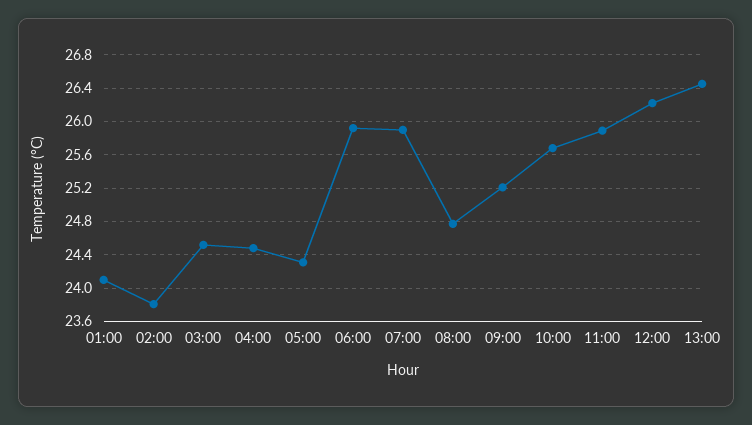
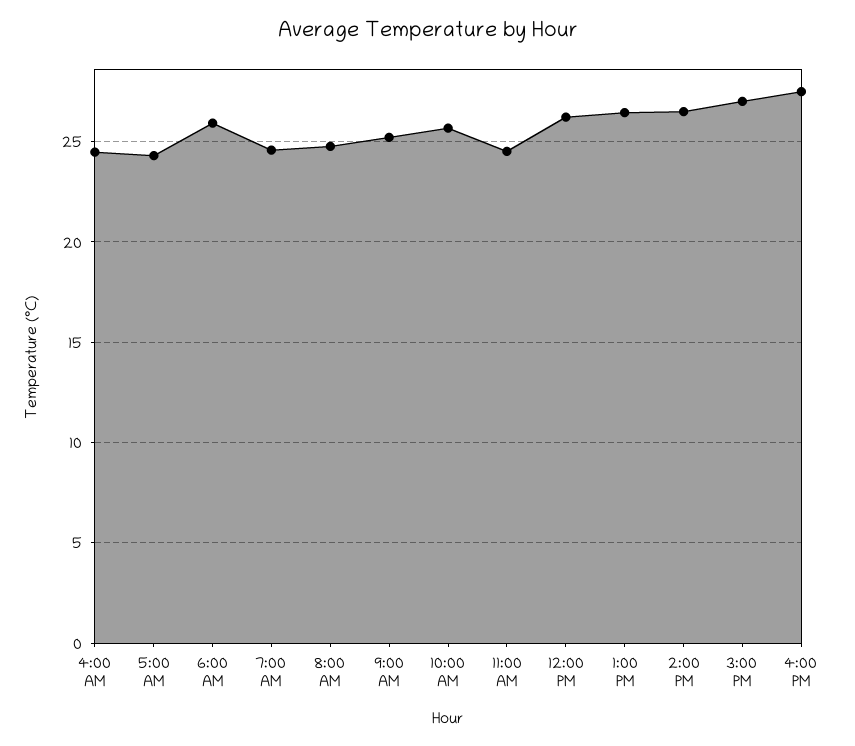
01:00: 24.1 -> none
02:00: 23.8 -> none
03:00: 24.5 -> none
07:00: 25.9 -> 24.5
11:00: 25.9 -> 24.5
2:00 PM: none -> 26.5
3:00 PM: none -> 27
4:00 PM: none -> 27.5

